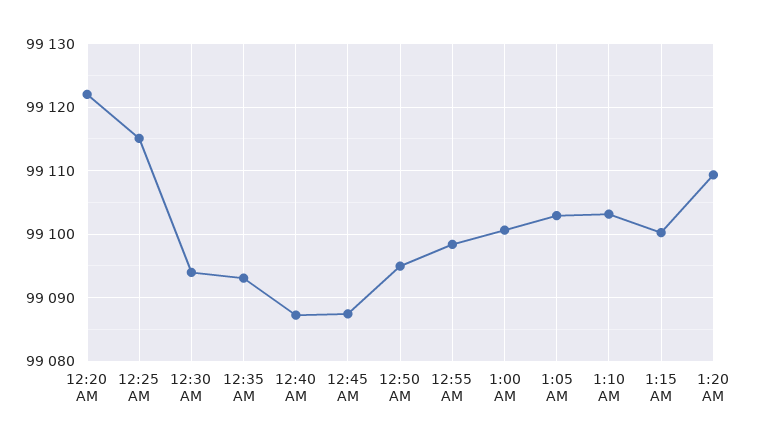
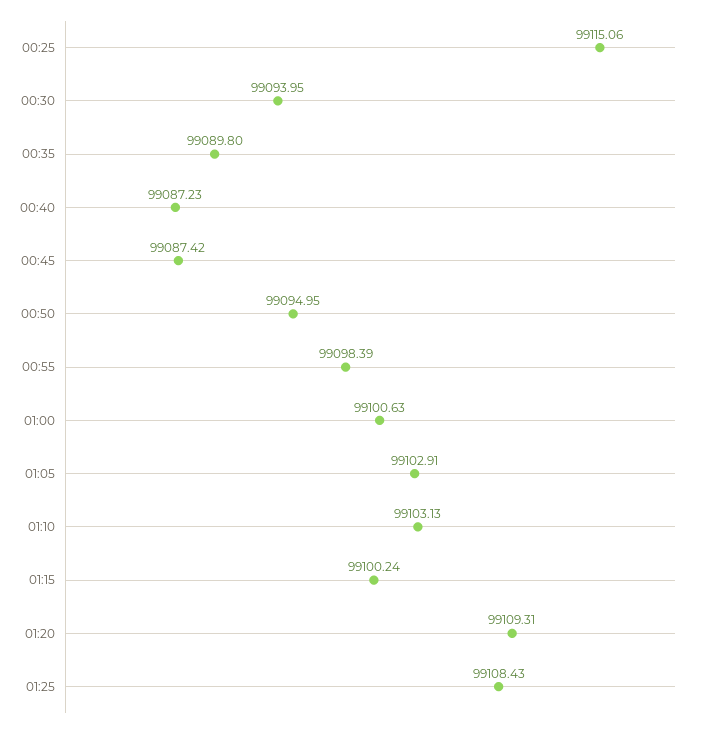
12:20 AM: 99122 -> none
12:35 AM: 99093 -> 99089.8
01:25: none -> 99108.43

